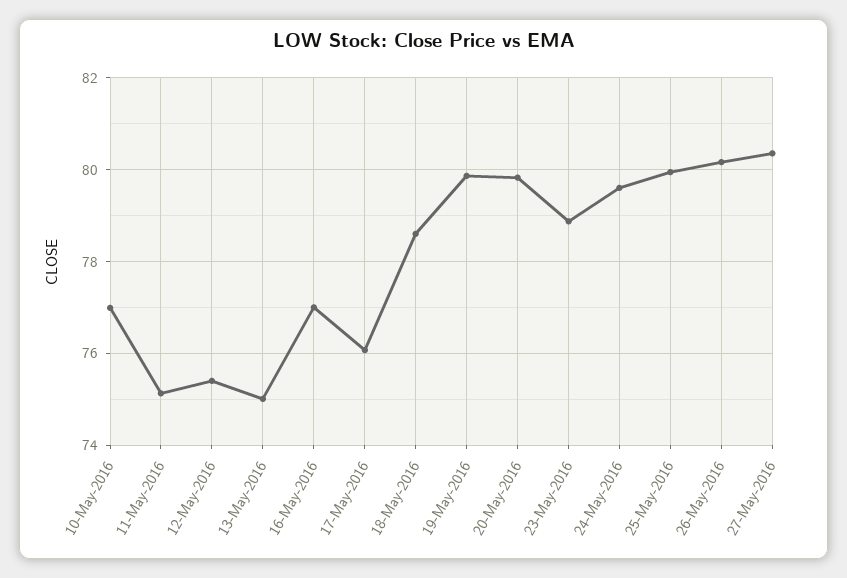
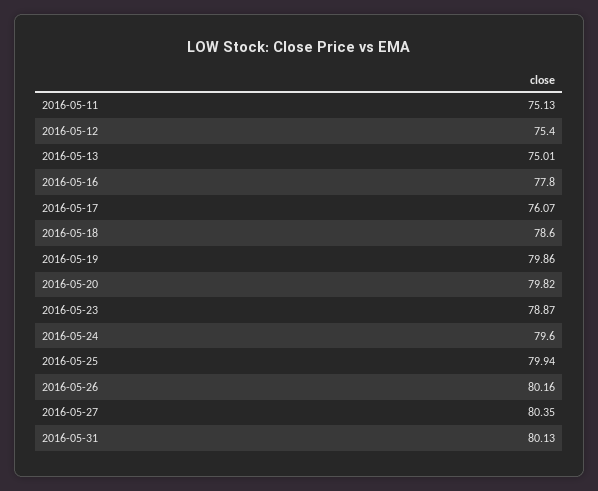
10-May-2016: 77 -> none
16-May-2016: 77 -> 77.8
2016-05-31: none -> 80.13

